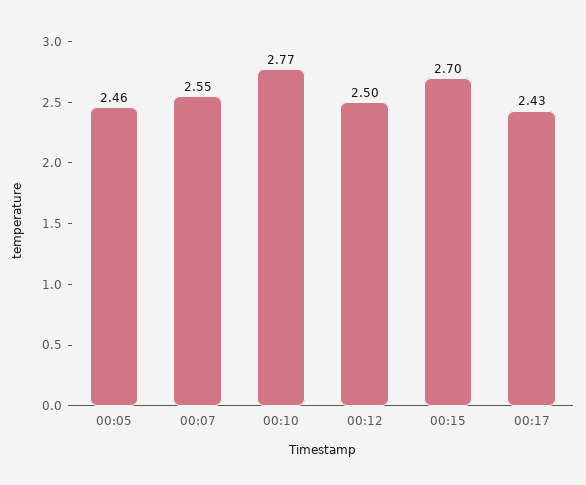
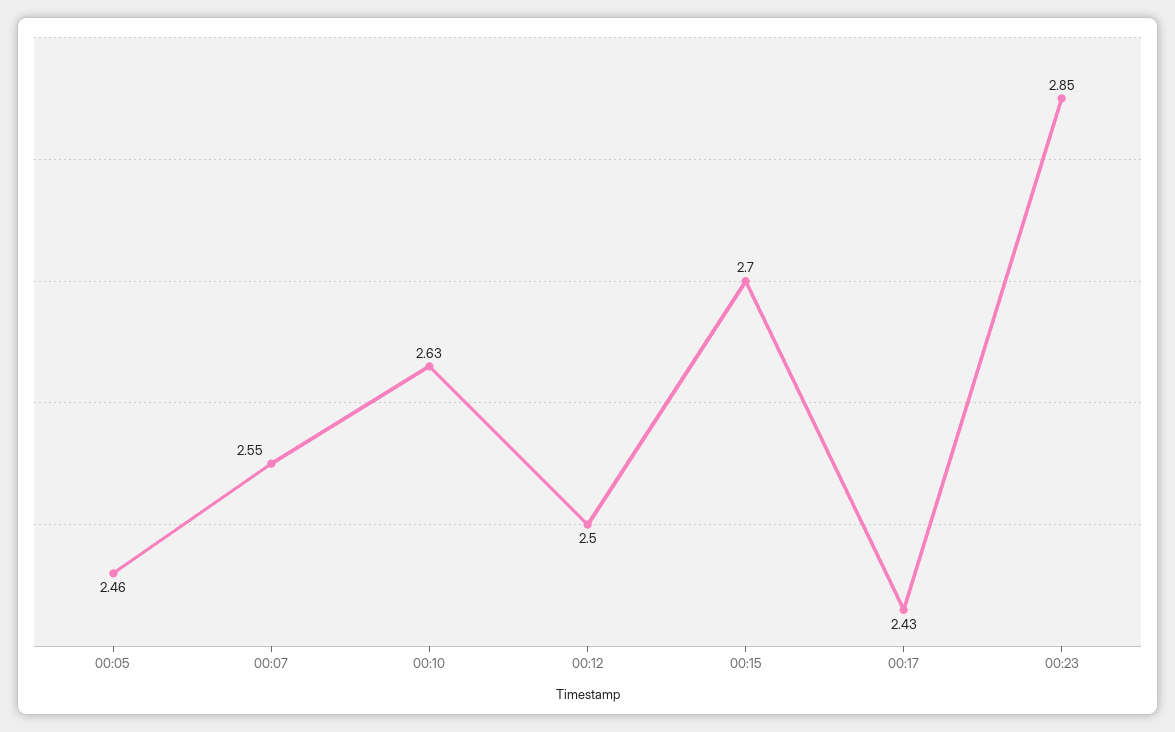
00:10: 2.77 -> 2.63
00:23: none -> 2.85

